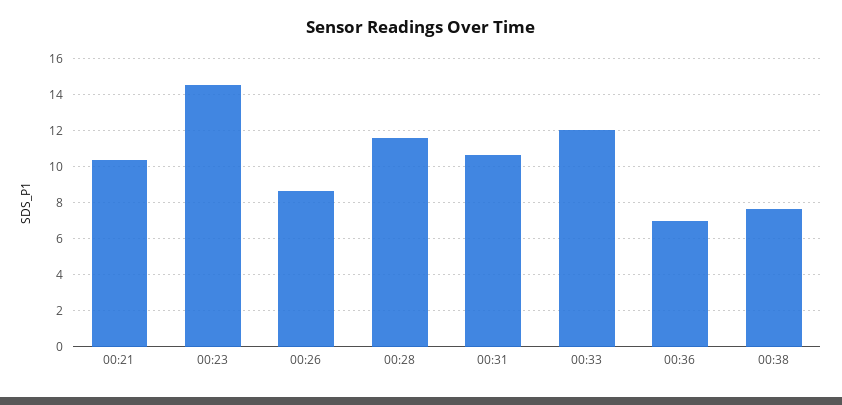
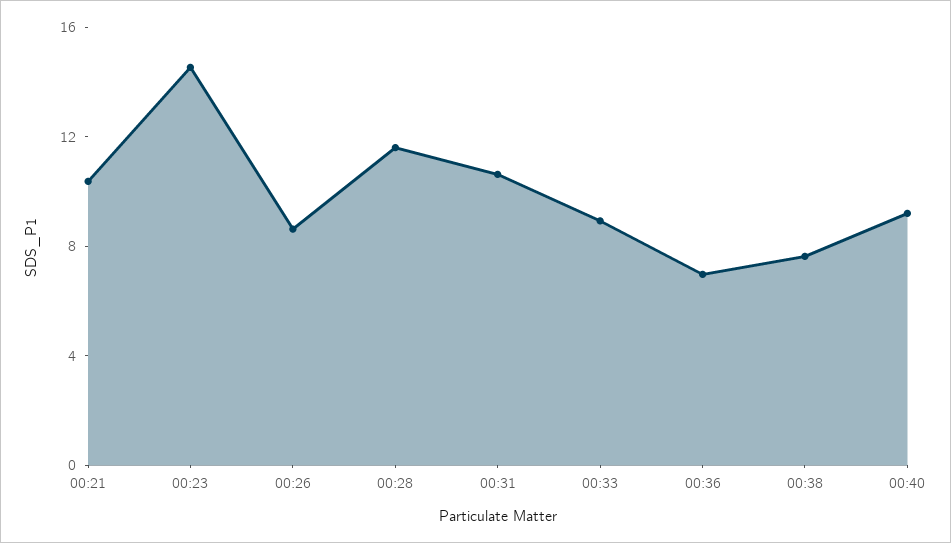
00:33: 12 -> 9
00:40: none -> 9

